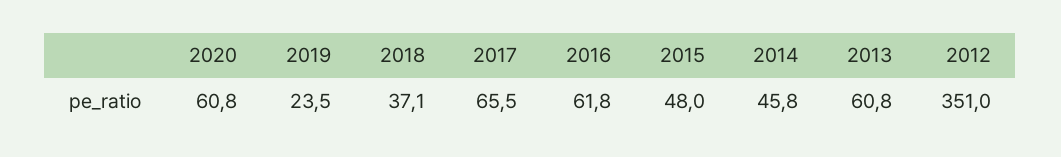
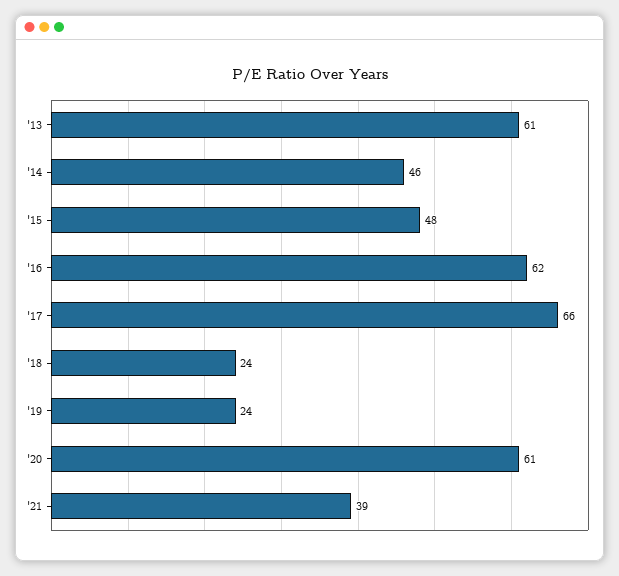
2018: 37.1 -> 24
2012: 351 -> none
'21: none -> 39

